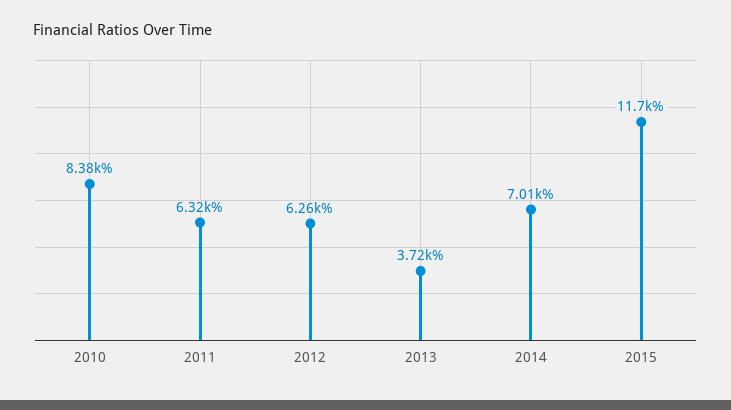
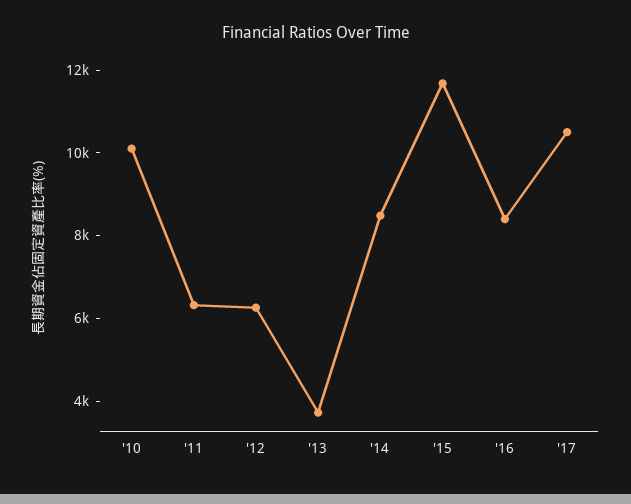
2010: 8380 -> 10000
2014: 7010 -> 8500
'16: none -> 8500
'17: none -> 10500

